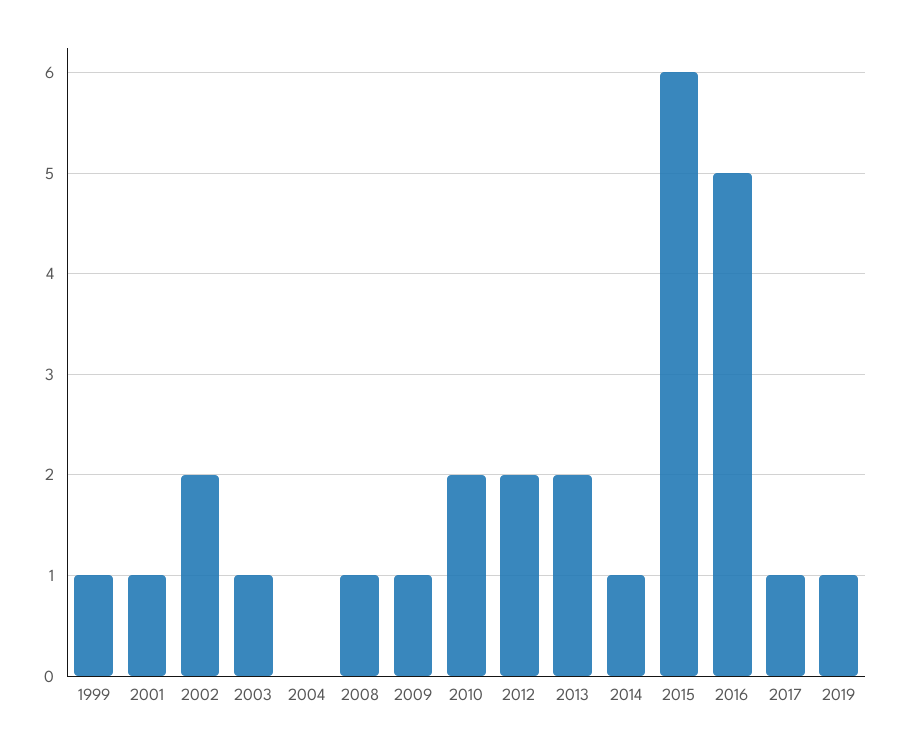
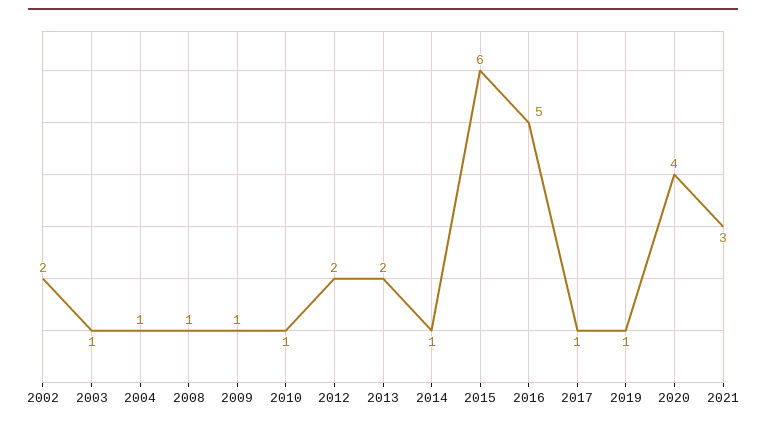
1999: 1 -> none
2001: 1 -> none
2004: 0 -> 1
2010: 2 -> 1
2020: none -> 4
2021: none -> 3

